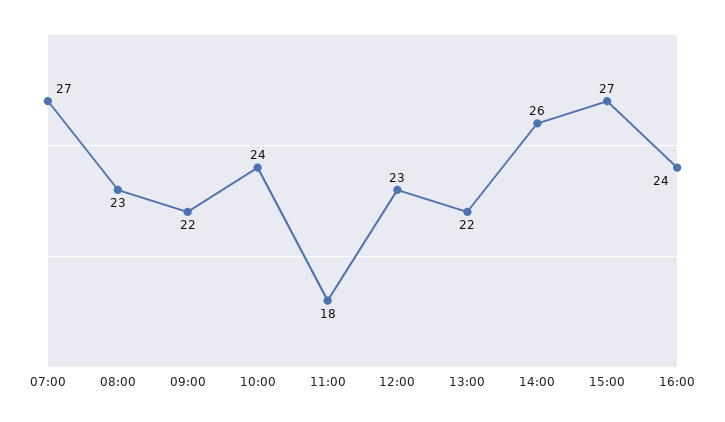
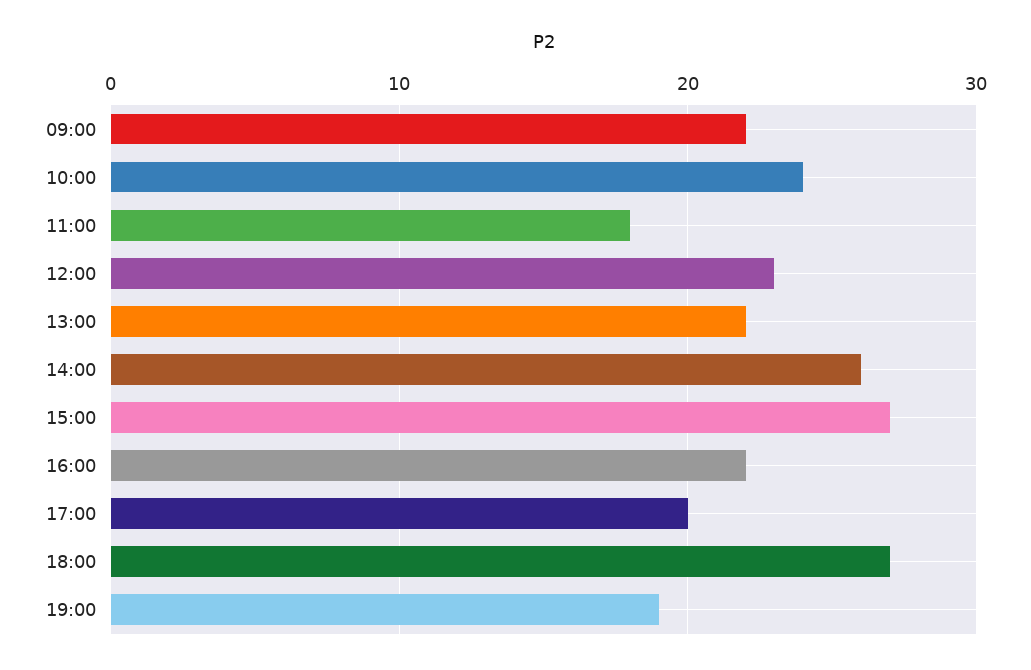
07:00: 27 -> none
08:00: 23 -> none
16:00: 24 -> 22
17:00: none -> 20
18:00: none -> 27
19:00: none -> 19

